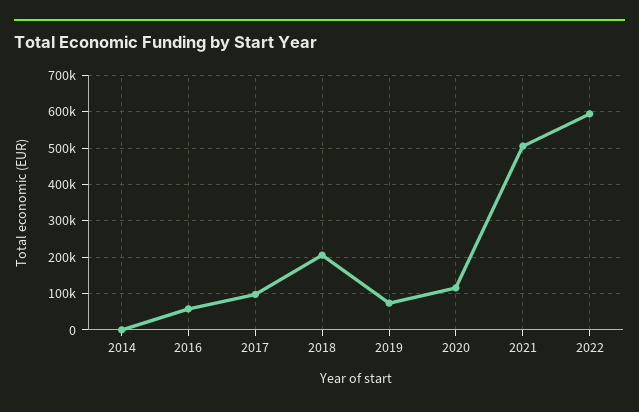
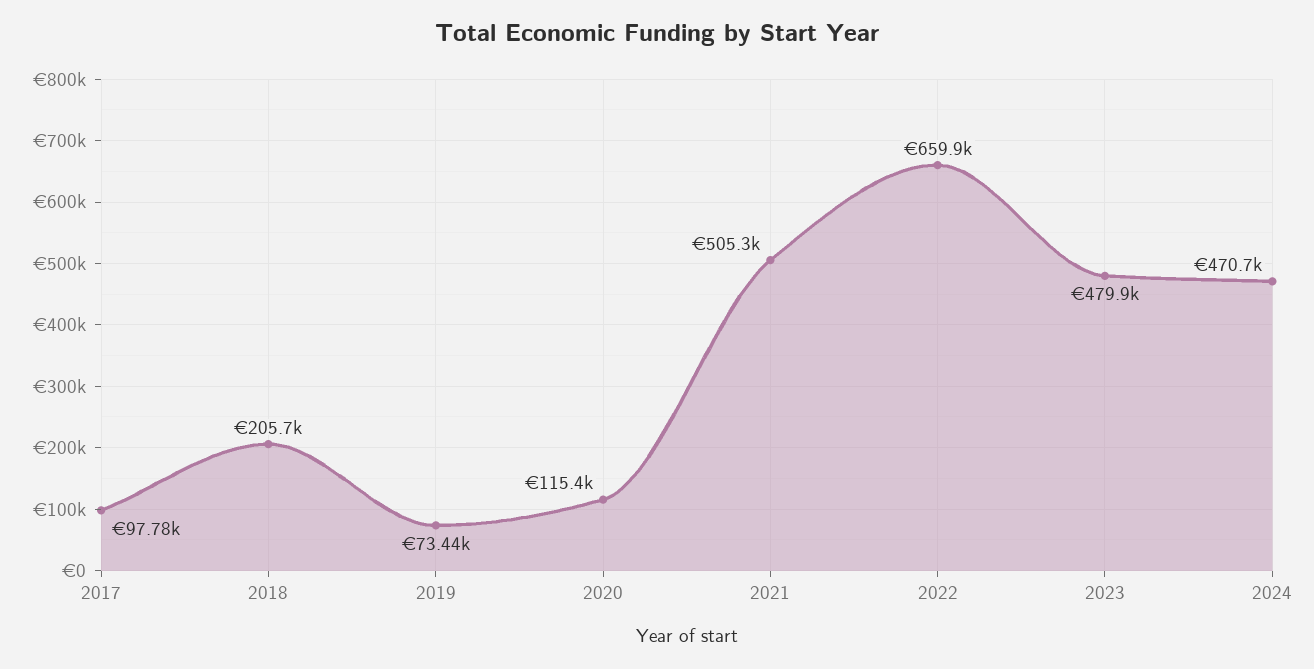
2014: 0 -> none
2016: 60000 -> none
2022: 600000 -> 659900
2023: none -> 479900
2024: none -> 470700

